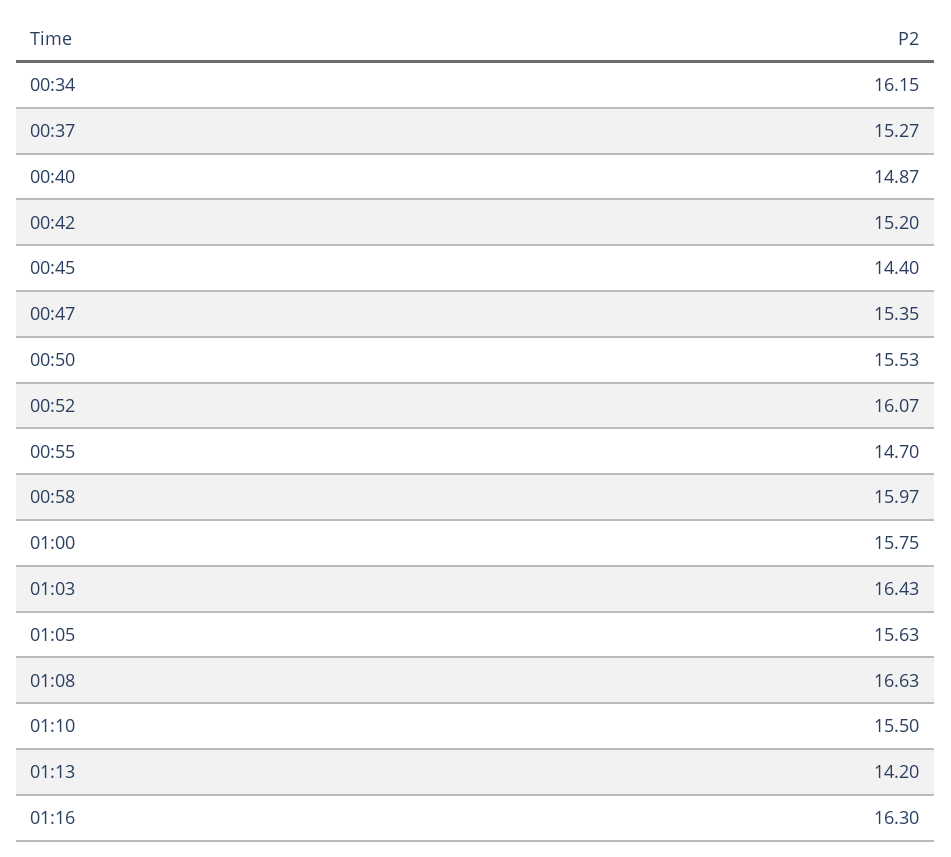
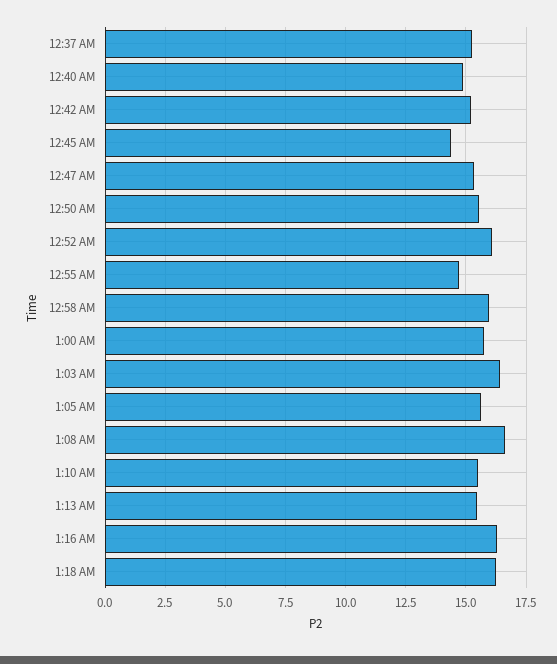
00:34: 16.15 -> none
01:13: 14.2 -> 15.5
1:18 AM: none -> 16.25

